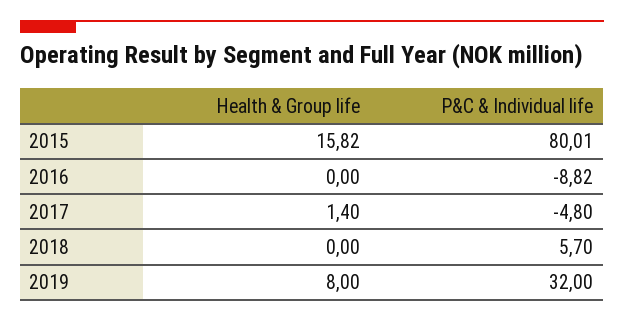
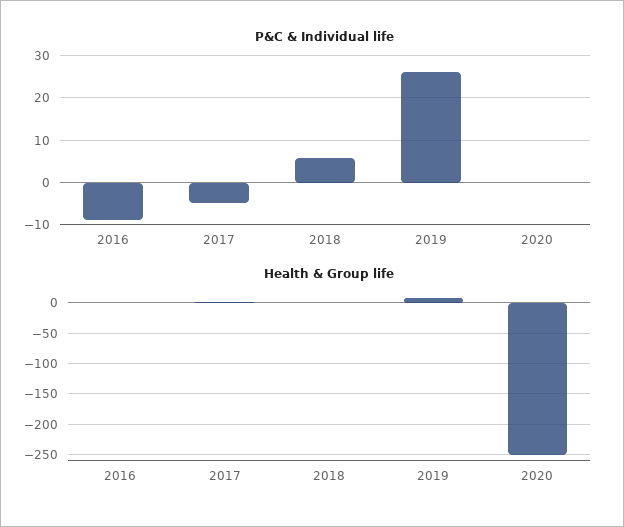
Health & Group life, 2015: 15.82 -> none
P&C & Individual life, 2015: 80.01 -> none
P&C & Individual life, 2019: 32 -> 26
P&C & Individual life, 2020: none -> 0
Health & Group life, 2020: none -> -250

